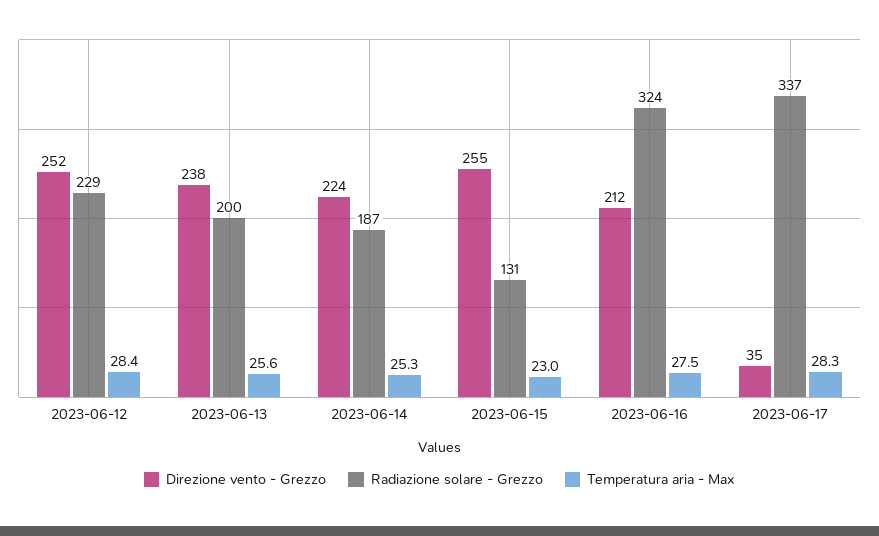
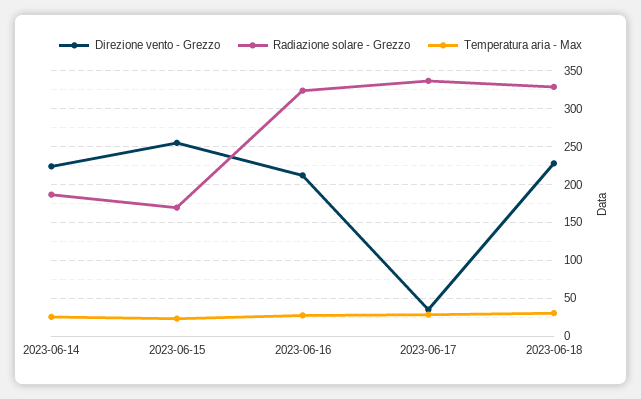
Direzione vento - Grezzo, 2023-06-12: 252 -> none
Radiazione solare - Grezzo, 2023-06-12: 229 -> none
Temperatura aria - Max, 2023-06-12: 28.4 -> none
Direzione vento - Grezzo, 2023-06-13: 238 -> none
Radiazione solare - Grezzo, 2023-06-13: 200 -> none
Temperatura aria - Max, 2023-06-13: 25.6 -> none
Radiazione solare - Grezzo, 2023-06-15: 131 -> 170
Direzione vento - Grezzo, 2023-06-18: none -> 230
Radiazione solare - Grezzo, 2023-06-18: none -> 330
Temperatura aria - Max, 2023-06-18: none -> 30

